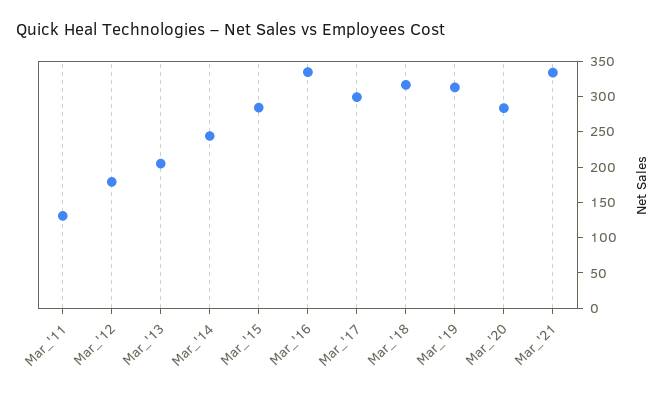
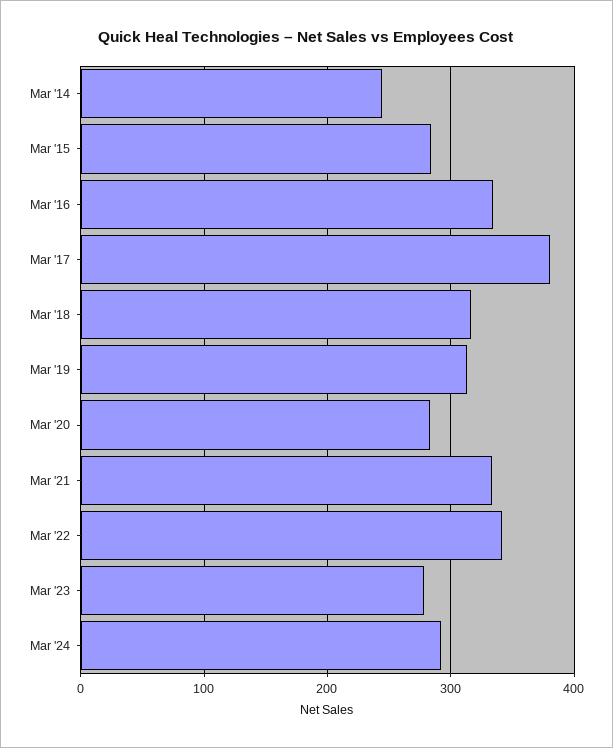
Mar_'11: 125 -> none
Mar_'12: 175 -> none
Mar_'13: 200 -> none
Mar_'17: 300 -> 380
Mar '22: none -> 340
Mar '23: none -> 280
Mar '24: none -> 290

